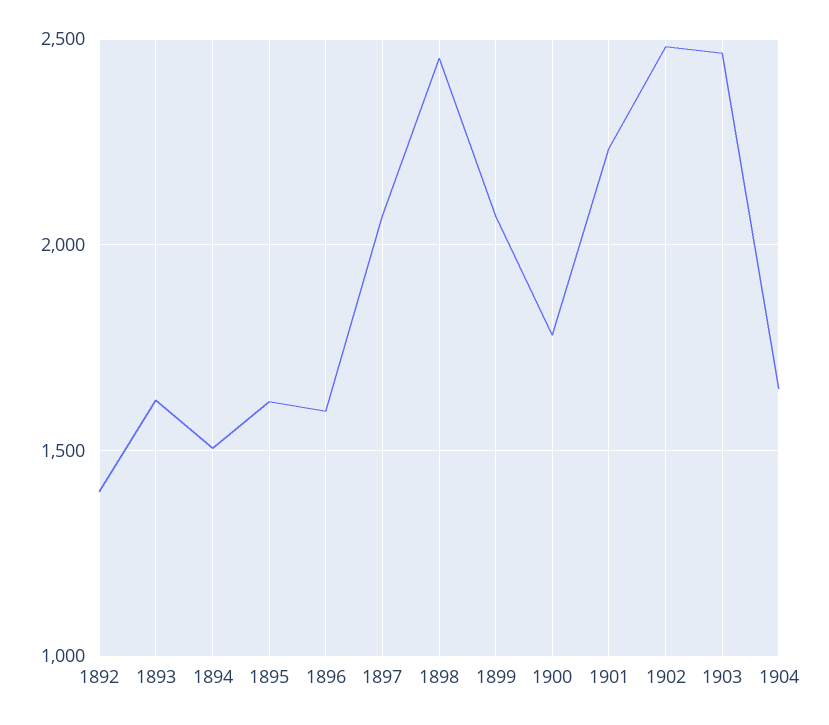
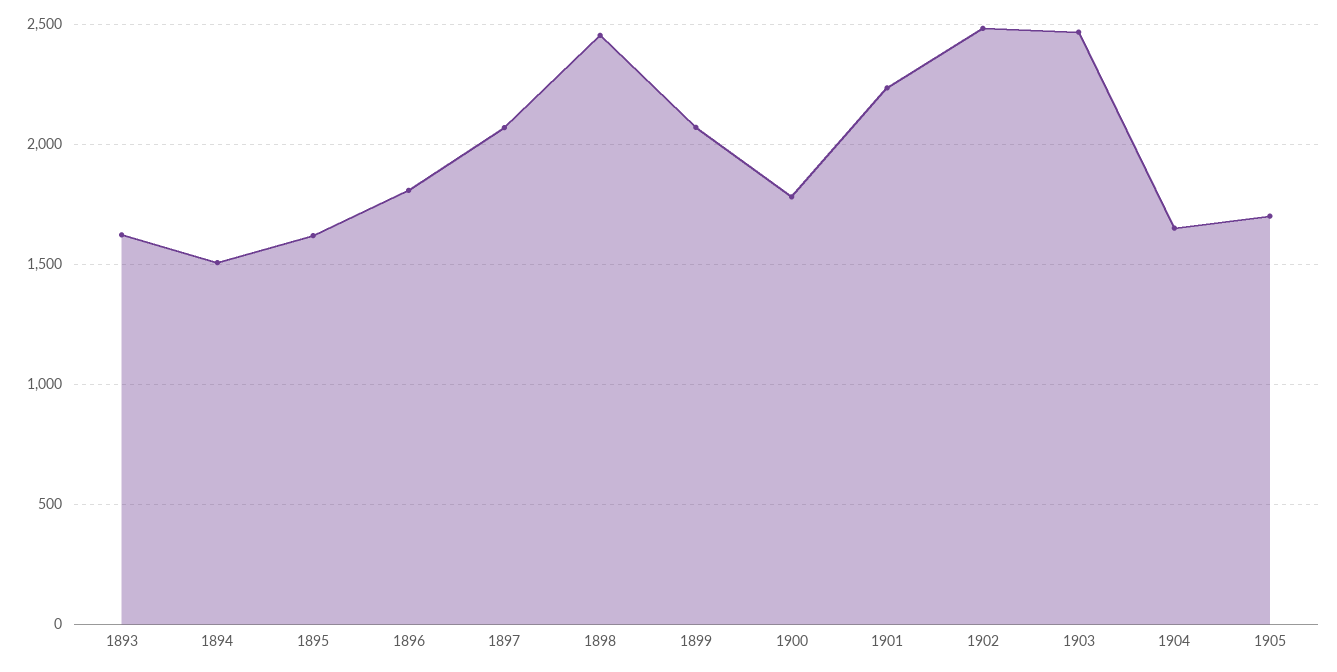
1892: 1400 -> none
1896: 1600 -> 1800
1905: none -> 1700

